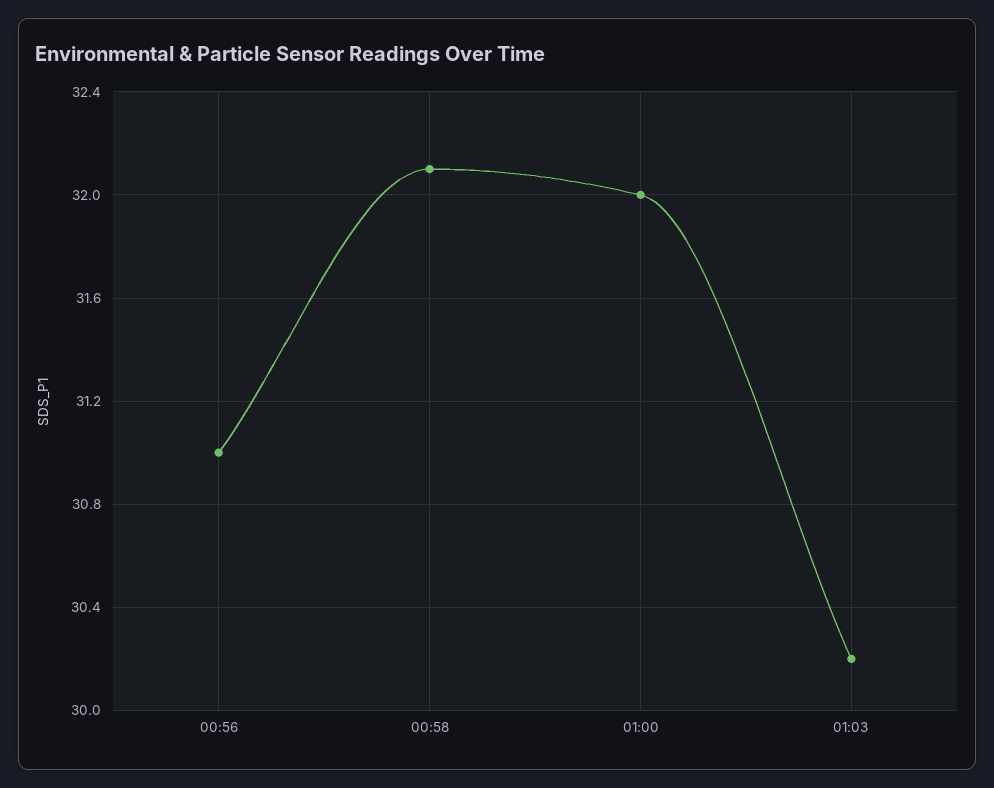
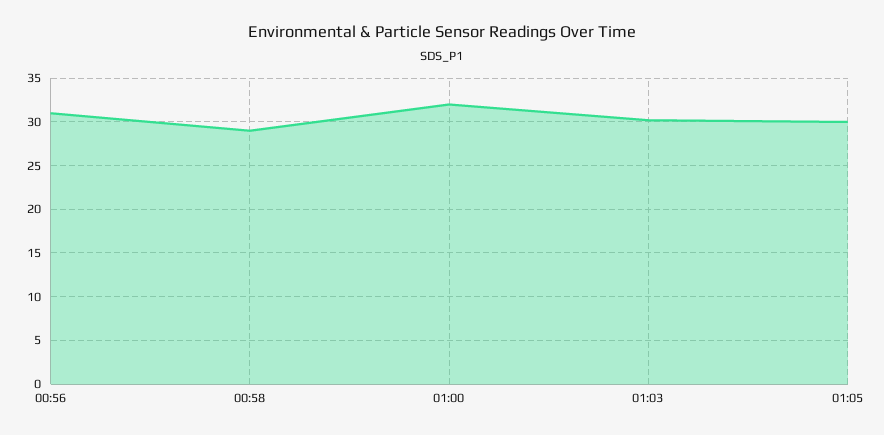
00:58: 32.1 -> 29
01:05: none -> 30

